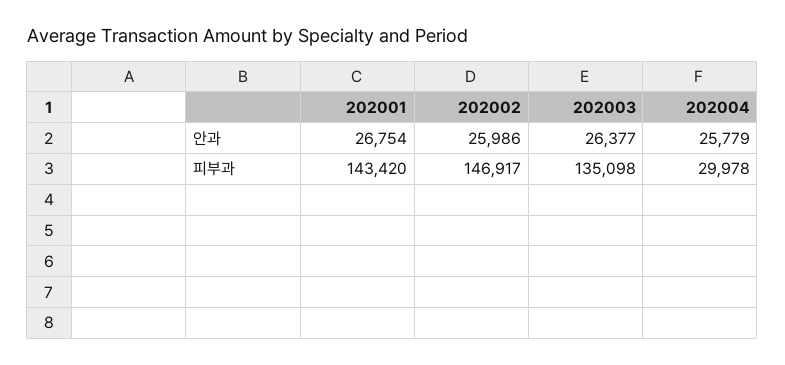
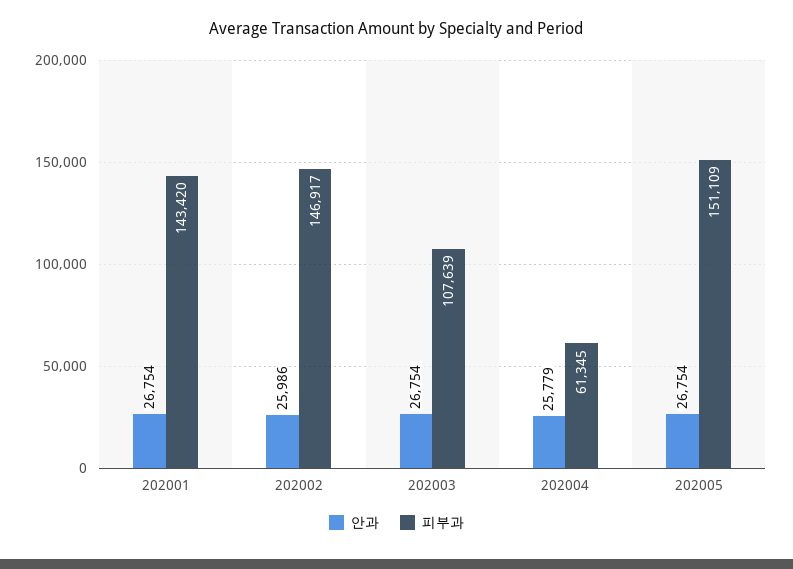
안과, 202003: 26377 -> 26754
피부과, 202003: 135098 -> 107639
피부과, 202004: 29978 -> 61345
안과, 202005: none -> 26754
피부과, 202005: none -> 151109

